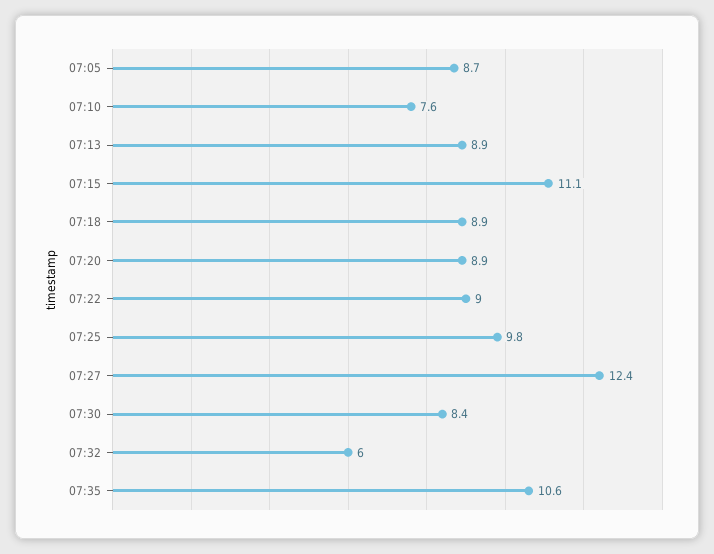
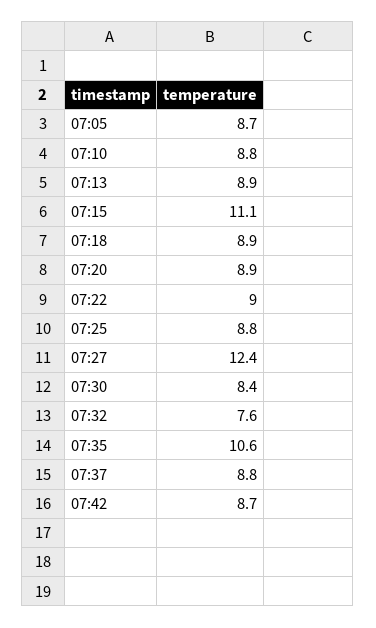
07:10: 7.6 -> 8.8
07:25: 9.8 -> 8.8
07:32: 6 -> 7.6
07:37: none -> 8.8
07:42: none -> 8.7

